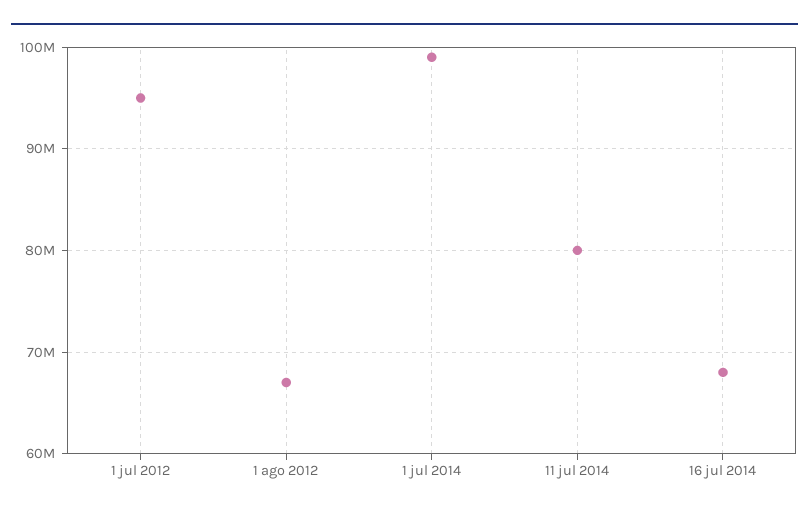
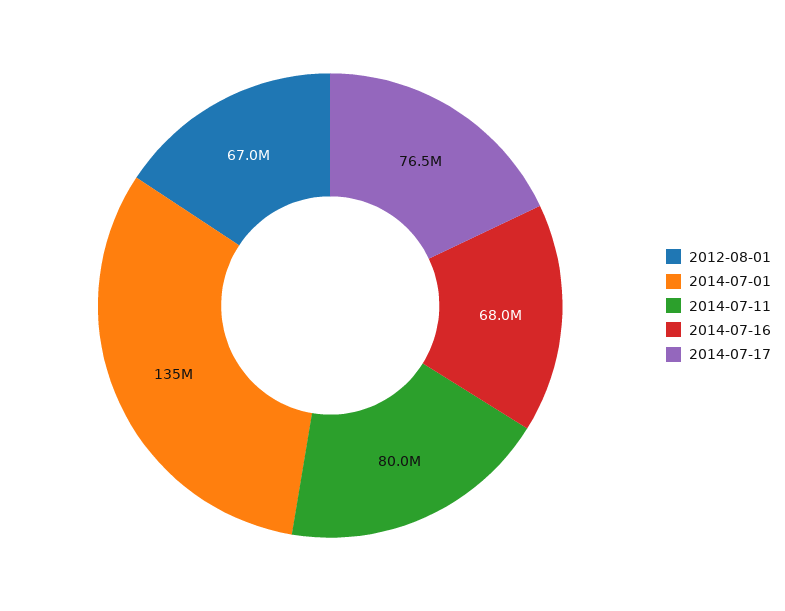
1 jul 2012: 95000000 -> none
1 jul 2014: 99000000 -> 135000000
2014-07-17: none -> 76500000

